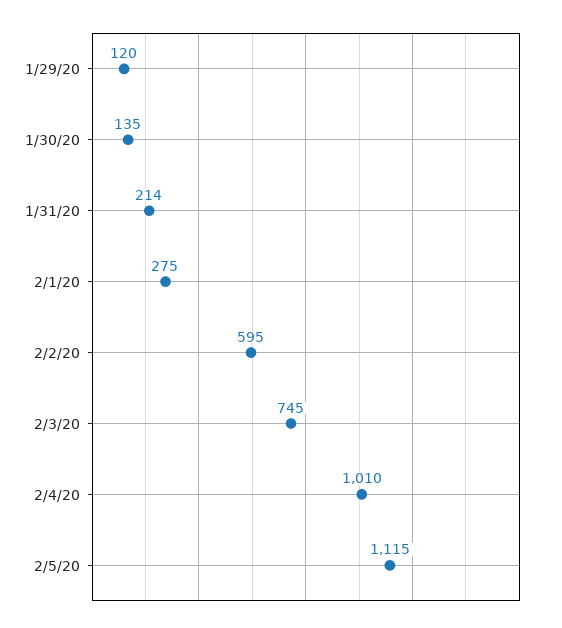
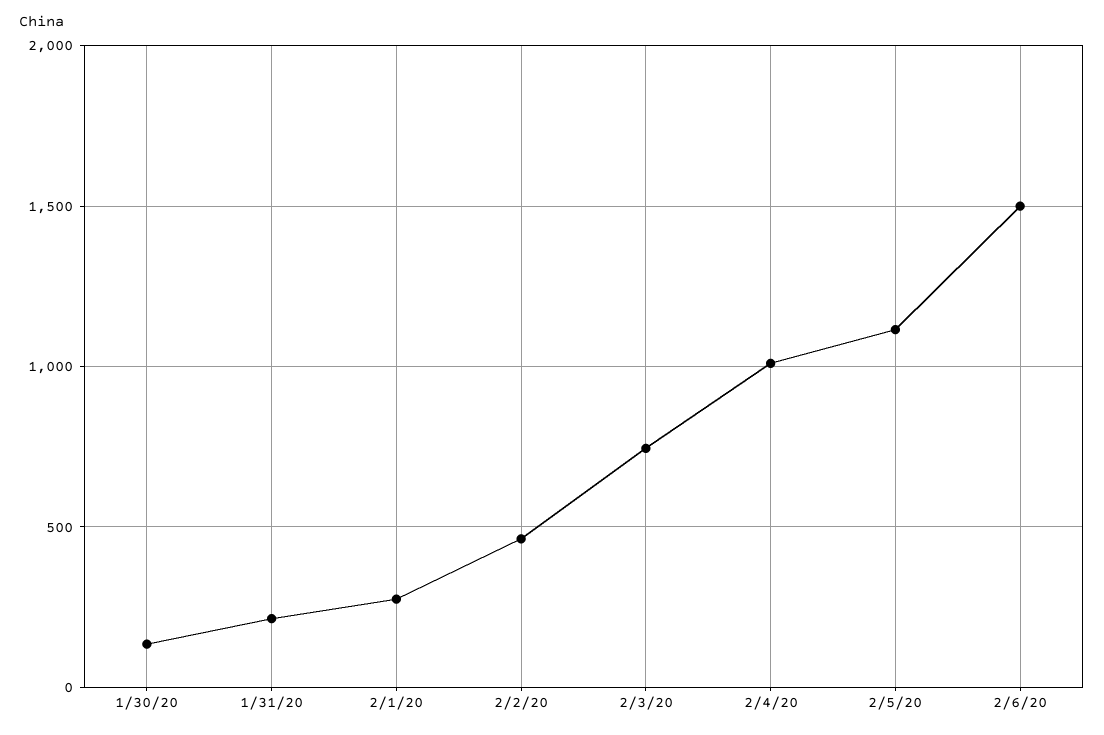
1/29/20: 120 -> none
2/2/20: 595 -> 450
2/6/20: none -> 1500

